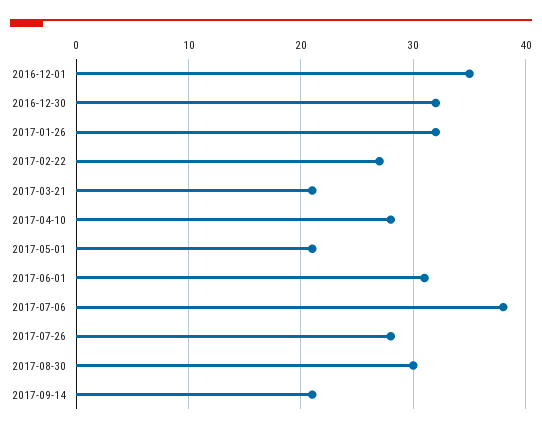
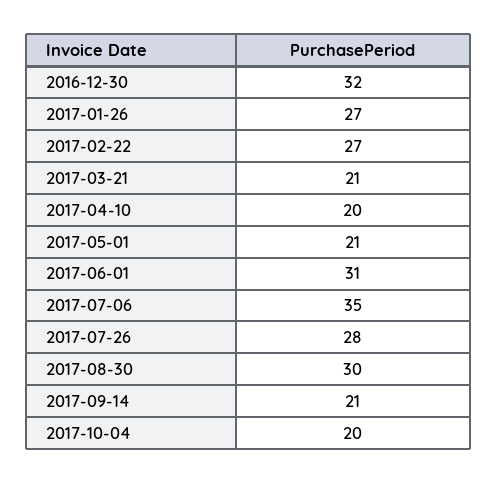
2016-12-01: 35 -> none
2017-01-26: 32 -> 27
2017-04-10: 28 -> 20
2017-07-06: 38 -> 35
2017-10-04: none -> 20

